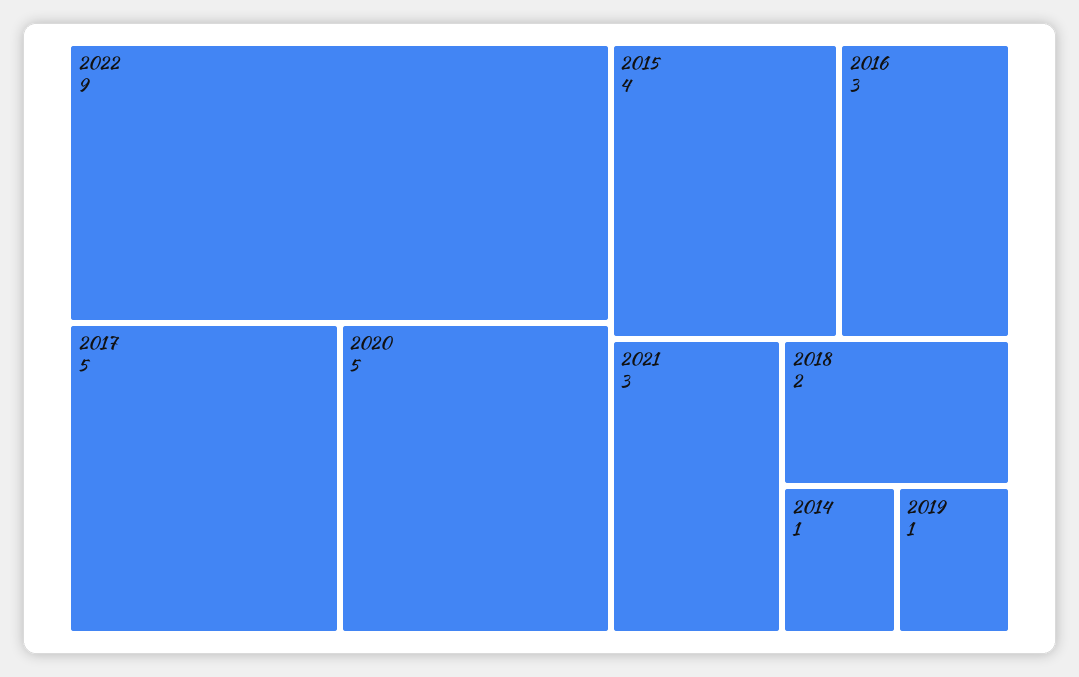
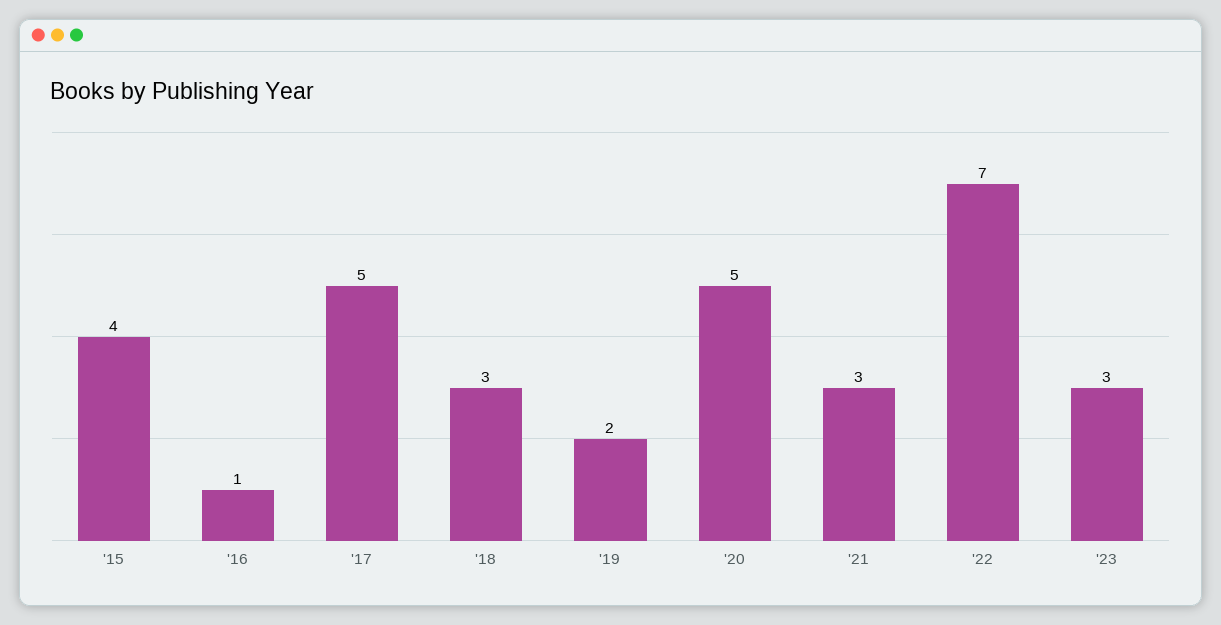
2022: 9 -> 7
2016: 3 -> 1
2018: 2 -> 3
2014: 1 -> none
2019: 1 -> 2
'23: none -> 3

